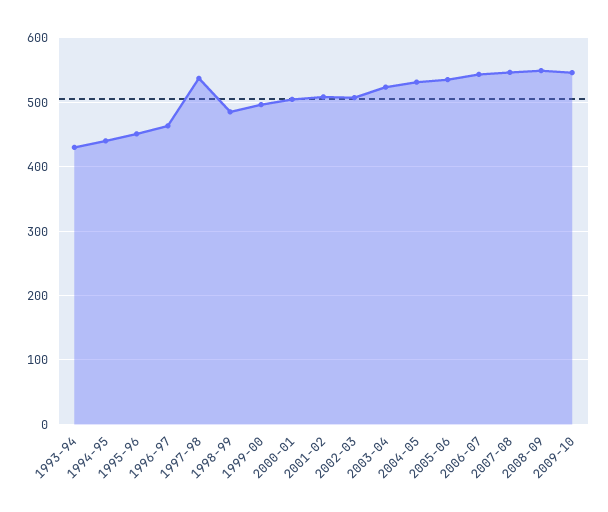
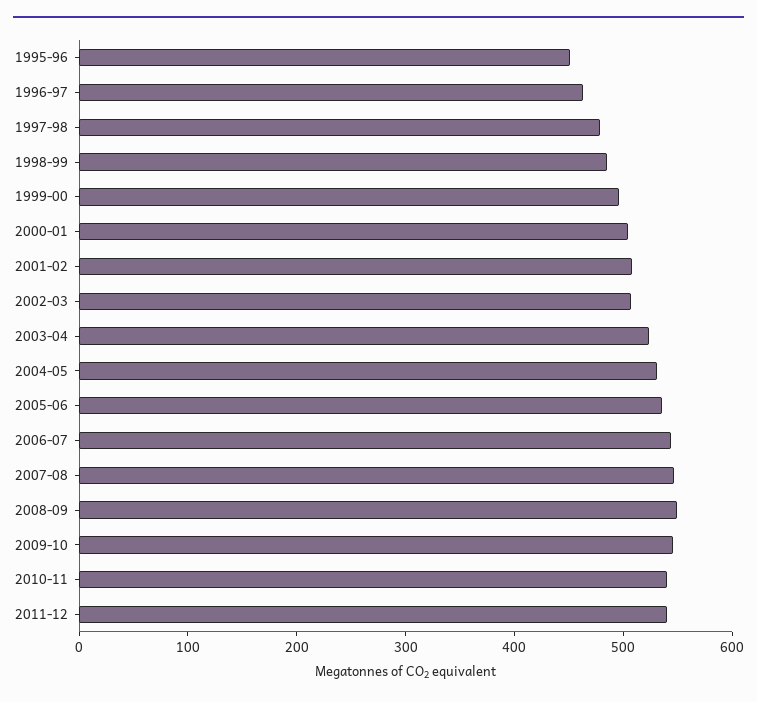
1993-94: 430 -> none
1994-95: 440 -> none
1997-98: 540 -> 480
2010-11: none -> 540
2011-12: none -> 540

